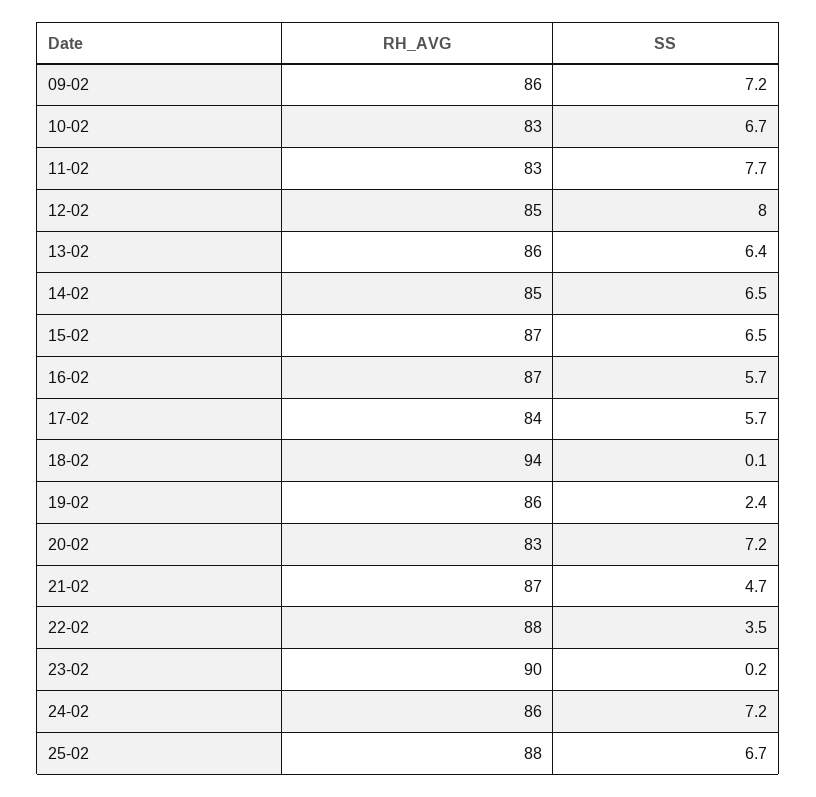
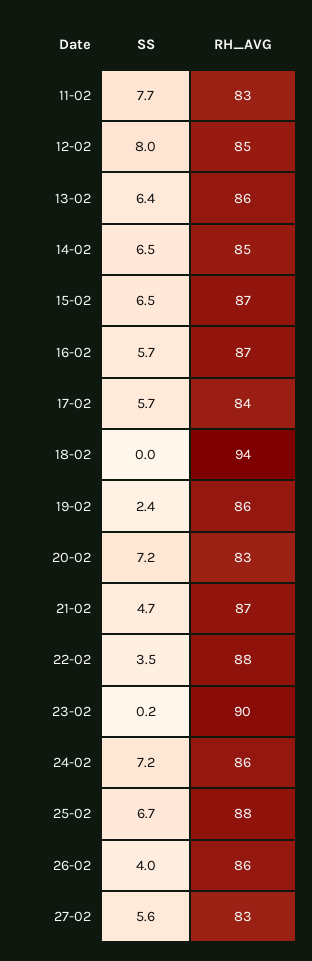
RH_AVG, 09-02: 86 -> none
SS, 09-02: 7.2 -> none
RH_AVG, 10-02: 83 -> none
SS, 10-02: 6.7 -> none
SS, 18-02: 0.1 -> 0
SS, 26-02: none -> 4
RH_AVG, 26-02: none -> 86
SS, 27-02: none -> 5.6
RH_AVG, 27-02: none -> 83

